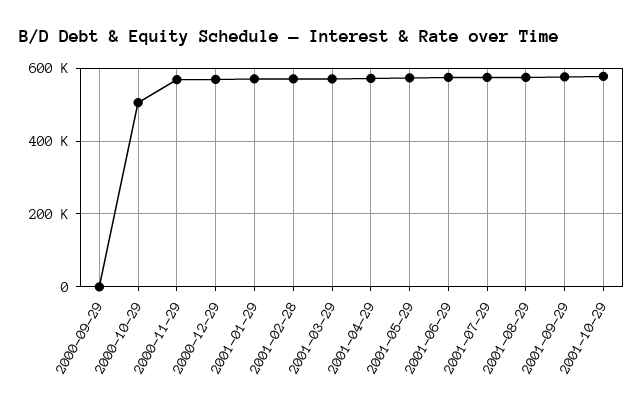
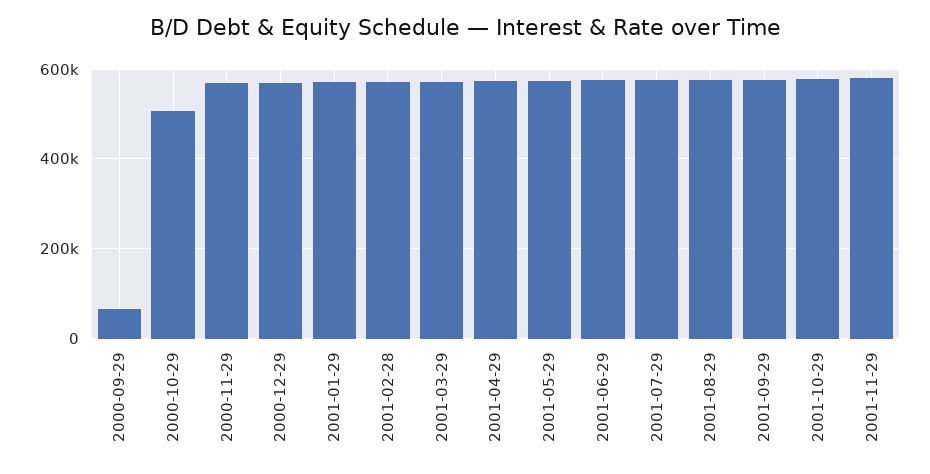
2000-09-29: 0 -> 60000
2001-11-29: none -> 580000

